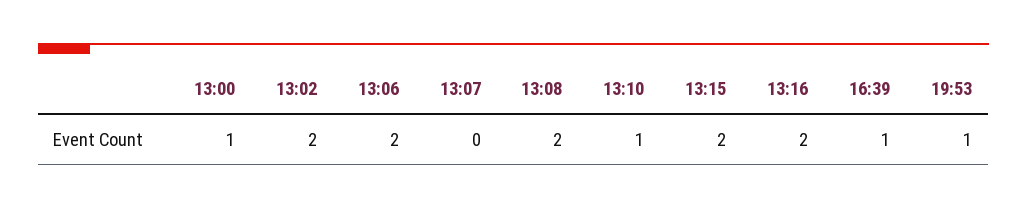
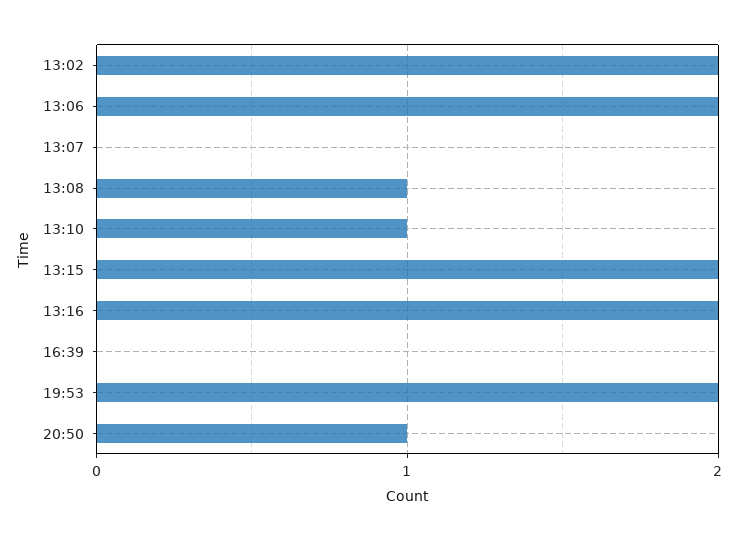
13:00: 1 -> none
13:08: 2 -> 1
16:39: 1 -> 0
19:53: 1 -> 2
20:50: none -> 1

